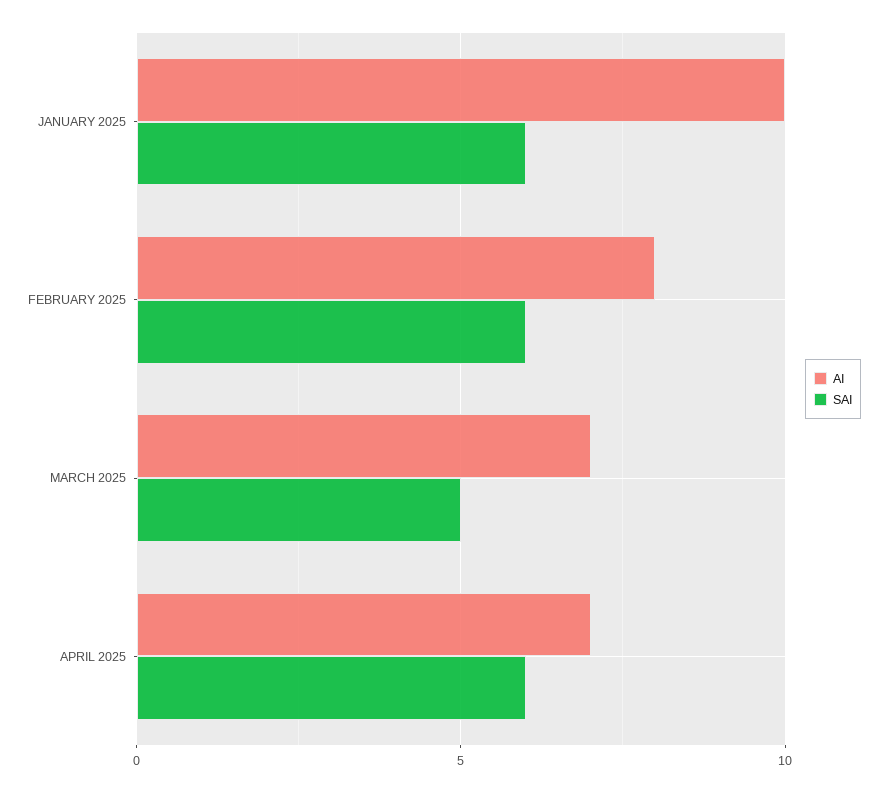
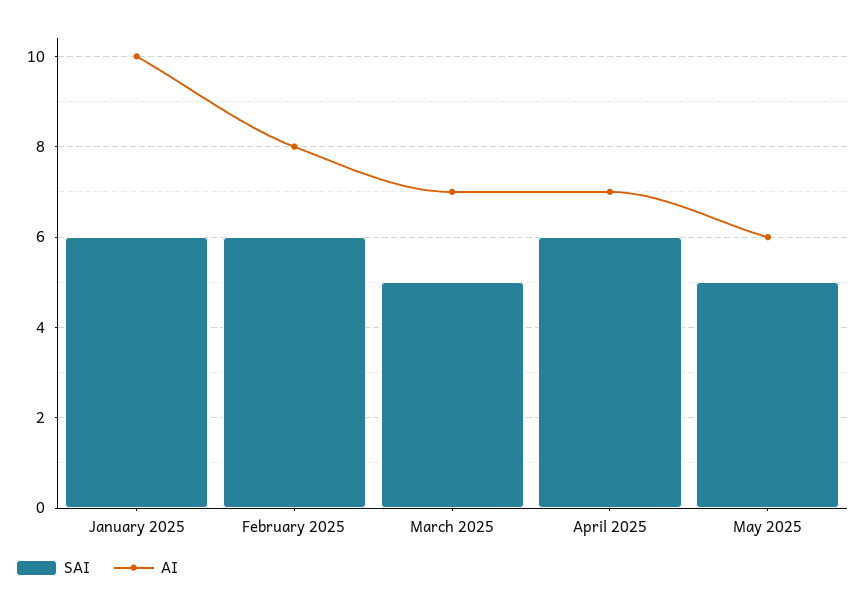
SAI, May 2025: none -> 5
AI, May 2025: none -> 6

